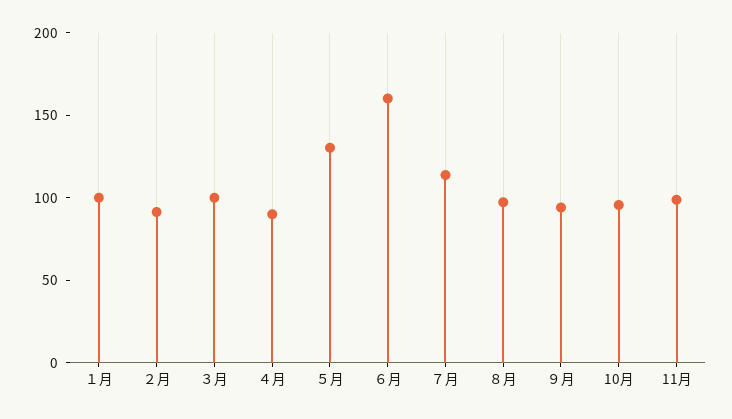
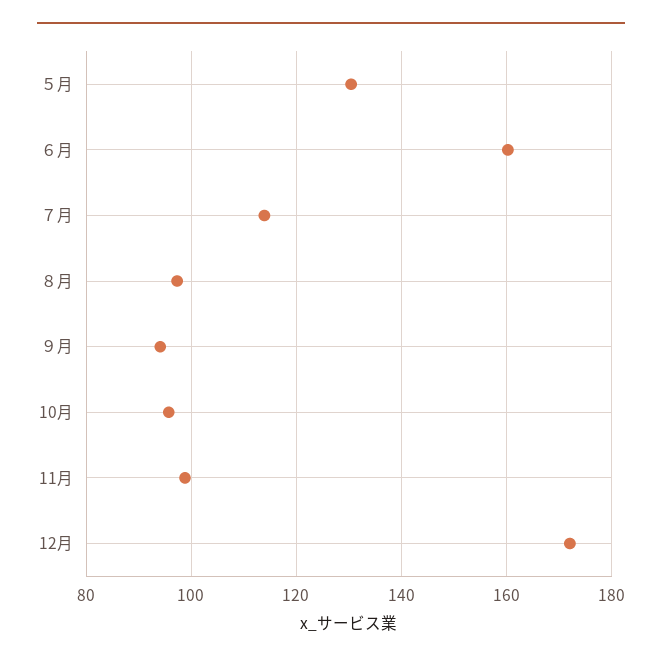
１月: 100 -> none
２月: 90 -> none
３月: 100 -> none
４月: 90 -> none
12月: none -> 172

